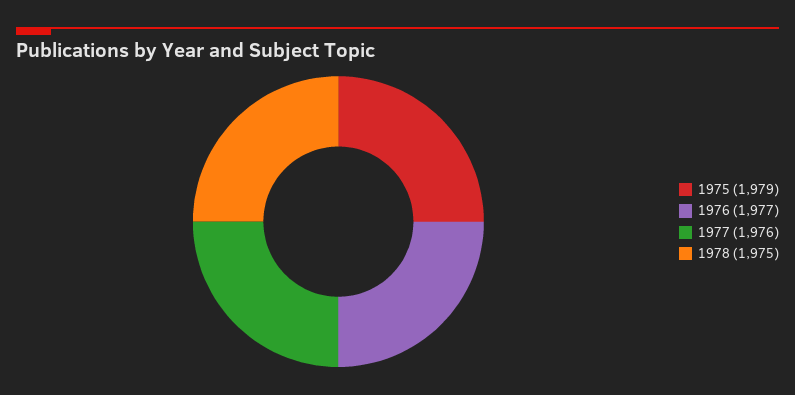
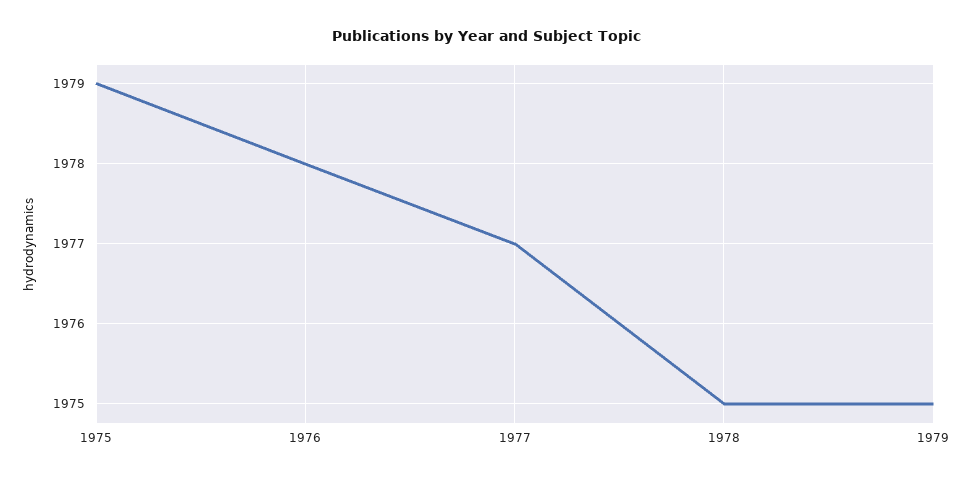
1976: 1977 -> 1978
1977: 1976 -> 1977
1979: none -> 1975

